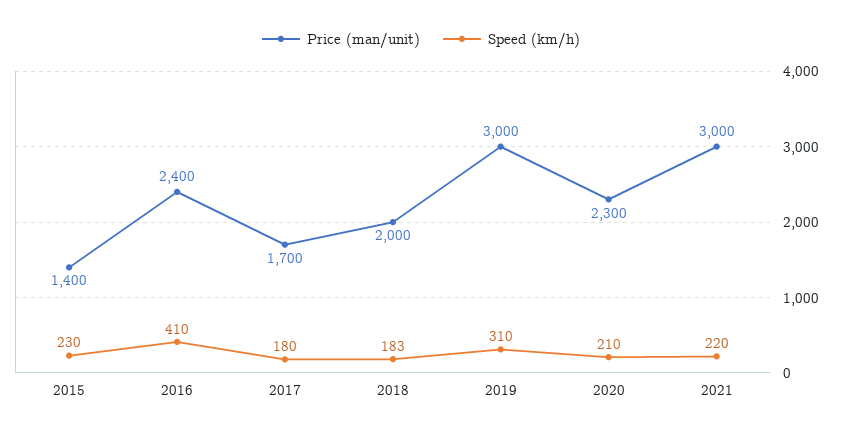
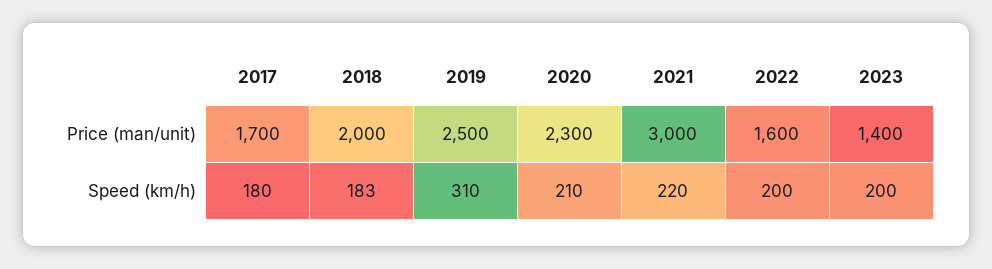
Price (man/unit), 2015: 1400 -> none
Speed (km/h), 2015: 230 -> none
Price (man/unit), 2016: 2400 -> none
Speed (km/h), 2016: 410 -> none
Price (man/unit), 2019: 3000 -> 2500
Price (man/unit), 2022: none -> 1600
Price (man/unit), 2023: none -> 1400
Speed (km/h), 2022: none -> 200
Speed (km/h), 2023: none -> 200

